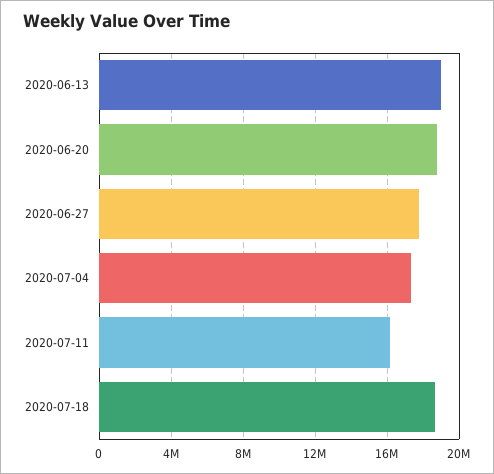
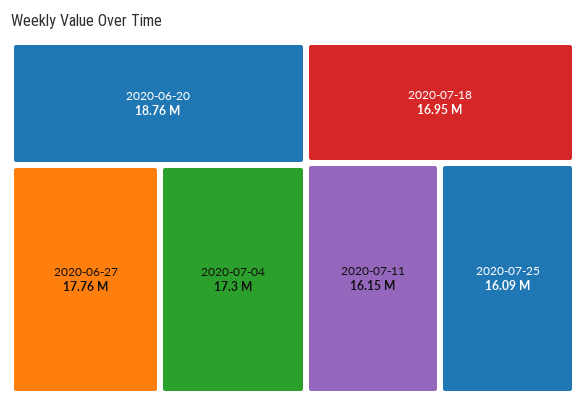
2020-06-13: 19000000 -> none
2020-07-18: 18500000 -> 16950000
2020-07-25: none -> 16090000

